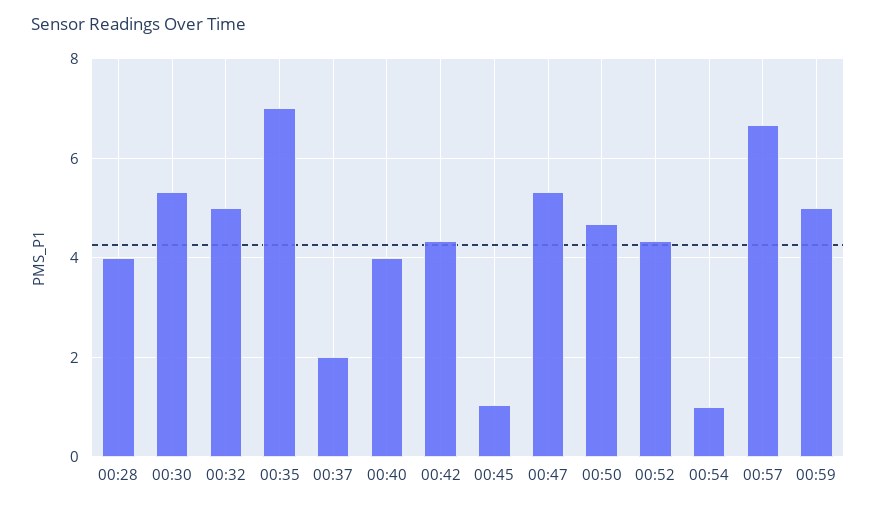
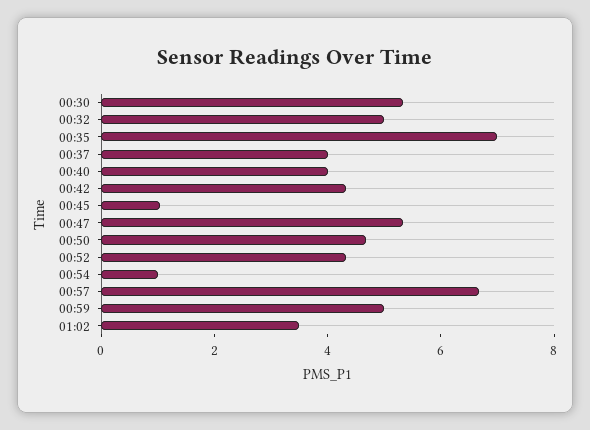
00:28: 4 -> none
00:37: 2 -> 4
01:02: none -> 3.5

